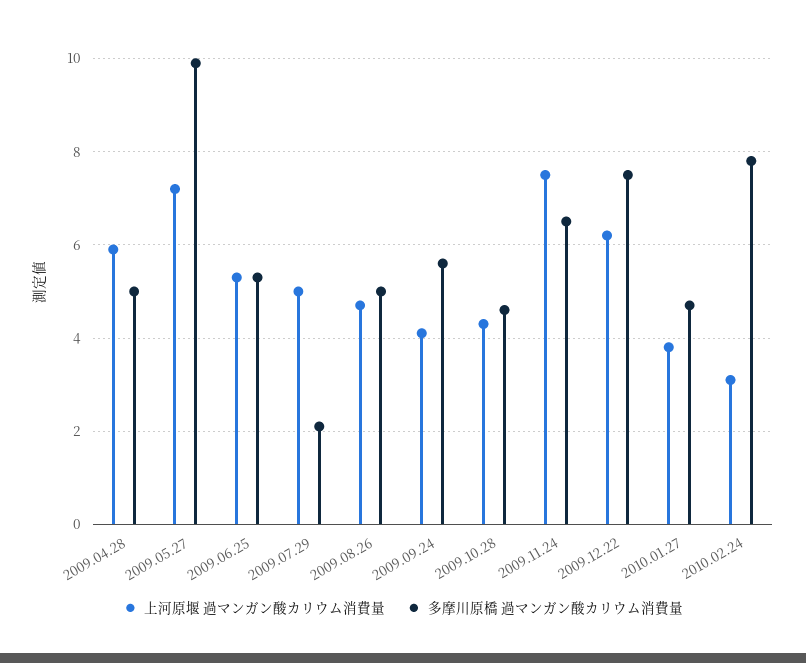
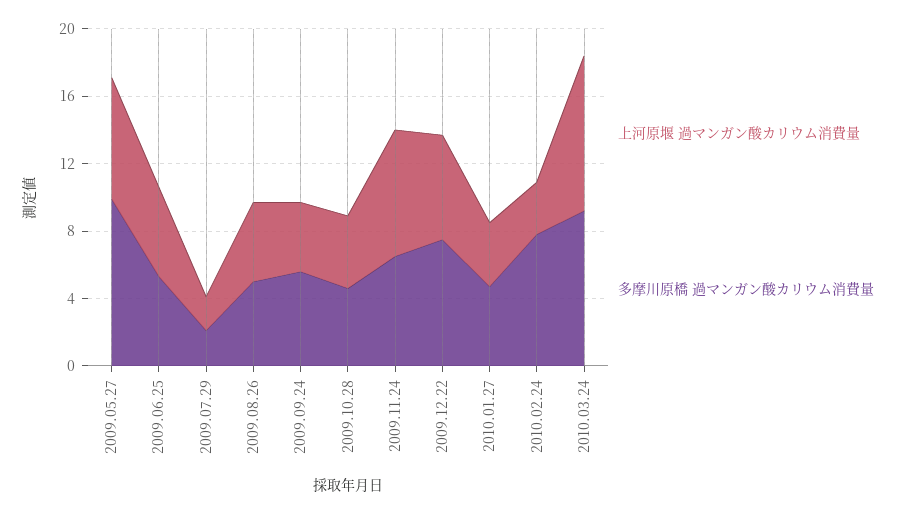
上河原堰 過マンガン酸カリウム消費量, 2009.04.28: 6 -> none
多摩川原橋 過マンガン酸カリウム消費量, 2009.04.28: 5 -> none
上河原堰 過マンガン酸カリウム消費量, 2009.07.29: 5 -> 2
上河原堰 過マンガン酸カリウム消費量, 2010.03.24: none -> 9
多摩川原橋 過マンガン酸カリウム消費量, 2010.03.24: none -> 9

